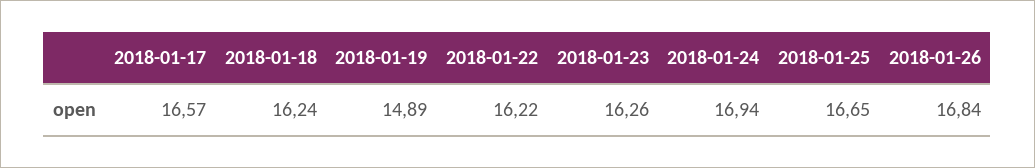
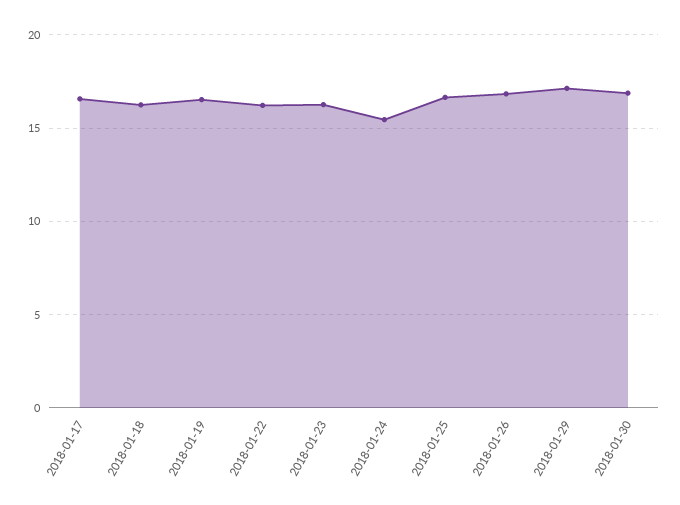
2018-01-19: 14.89 -> 16.5
2018-01-24: 16.94 -> 15.5
2018-01-29: none -> 17
2018-01-30: none -> 17

